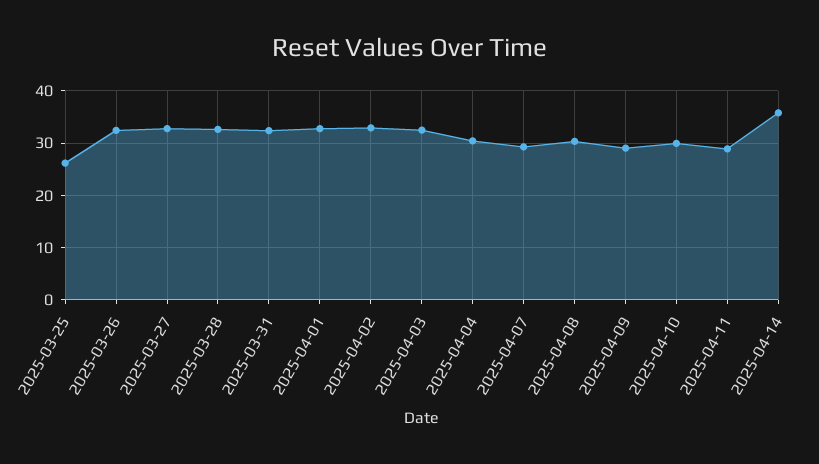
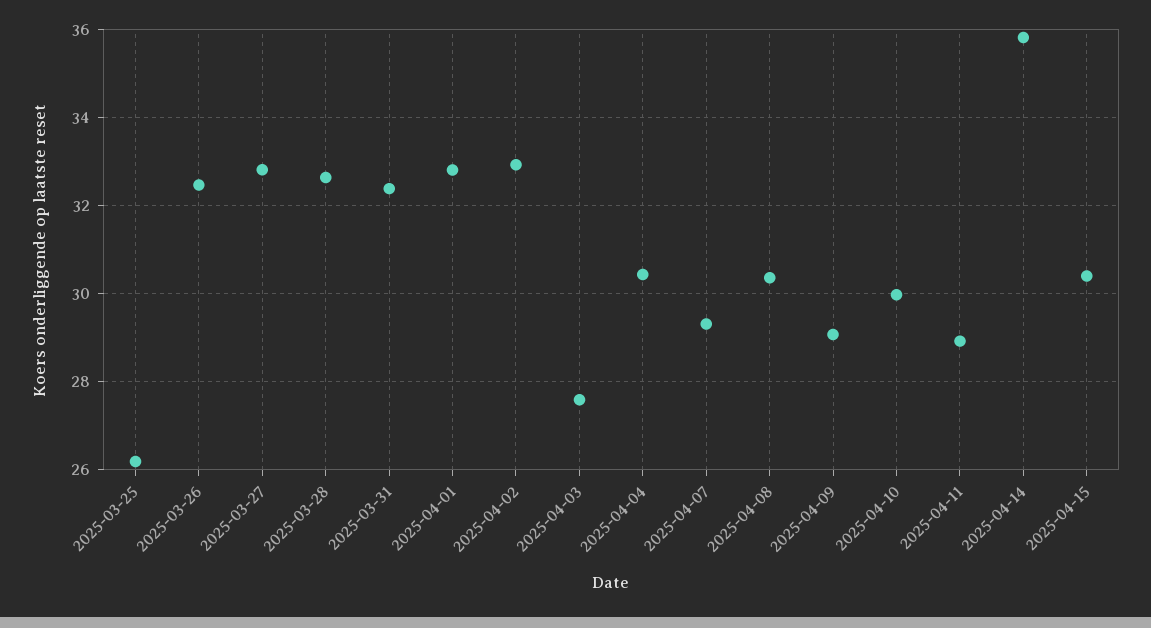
2025-04-03: 32 -> 27.6
2025-04-15: none -> 30.4

